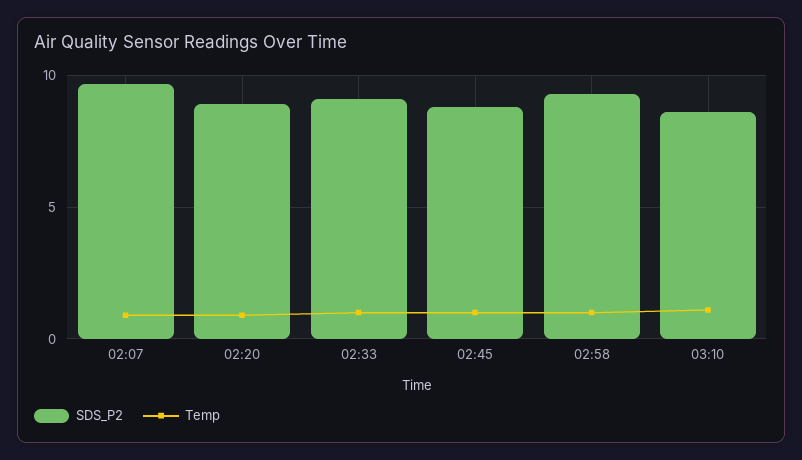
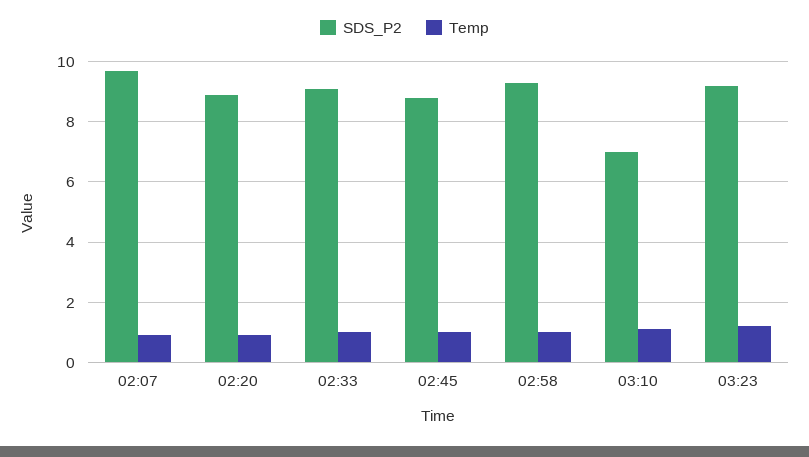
SDS_P2, 03:10: 8.5 -> 7
SDS_P2, 03:23: none -> 9.2
Temp, 03:23: none -> 1.2

